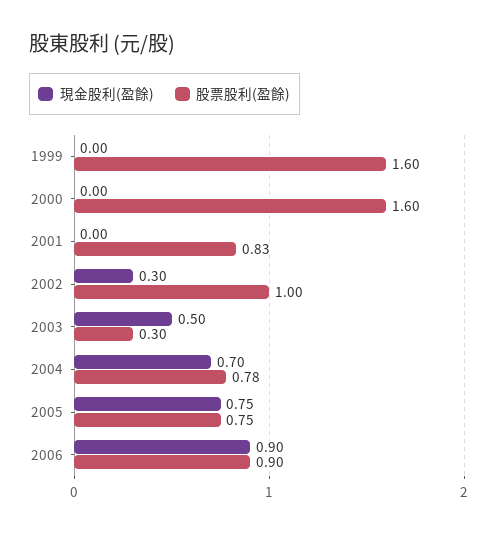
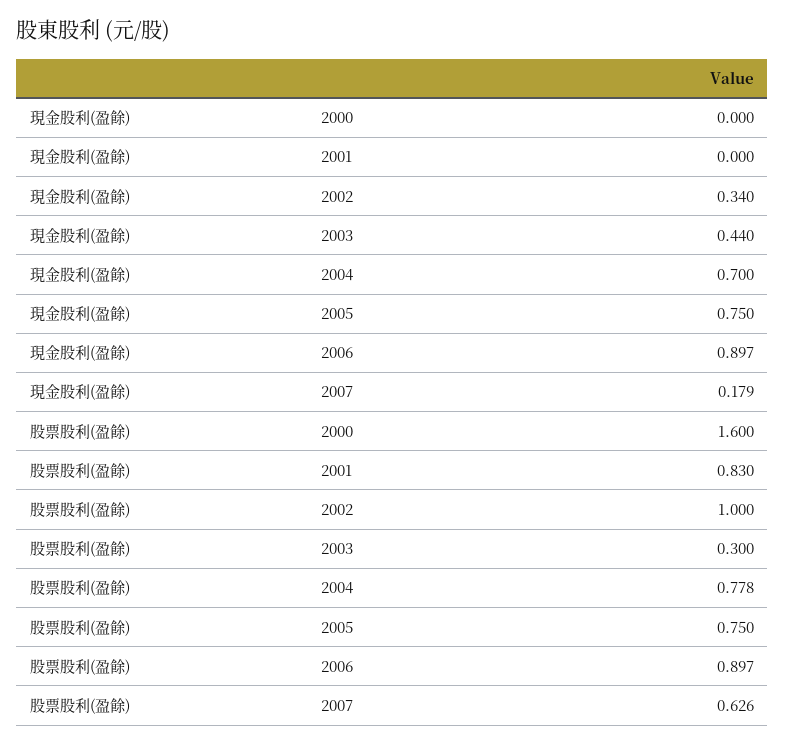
現金股利(盈餘), 1999: 0 -> none
股票股利(盈餘), 1999: 1.6 -> none
現金股利(盈餘), 2002: 0.3 -> 0.34
現金股利(盈餘), 2003: 0.5 -> 0.44
現金股利(盈餘), 2007: none -> 0.179
股票股利(盈餘), 2007: none -> 0.626

